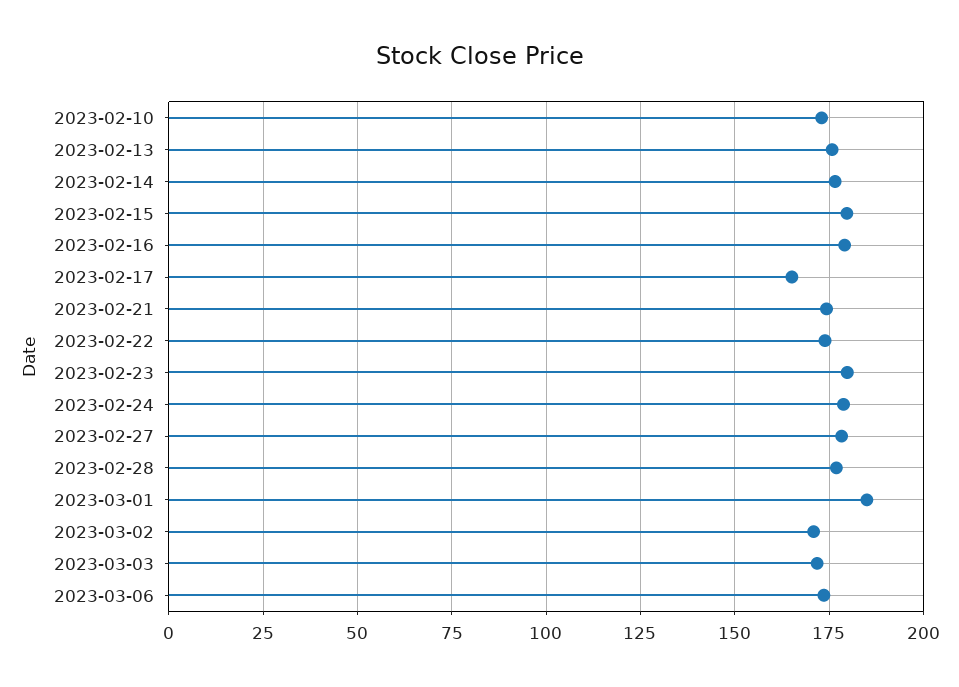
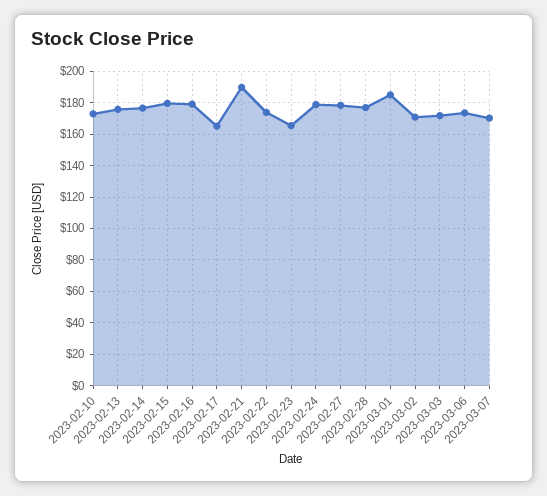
2023-02-21: 175 -> 190
2023-02-23: 180 -> 165
2023-03-07: none -> 170

